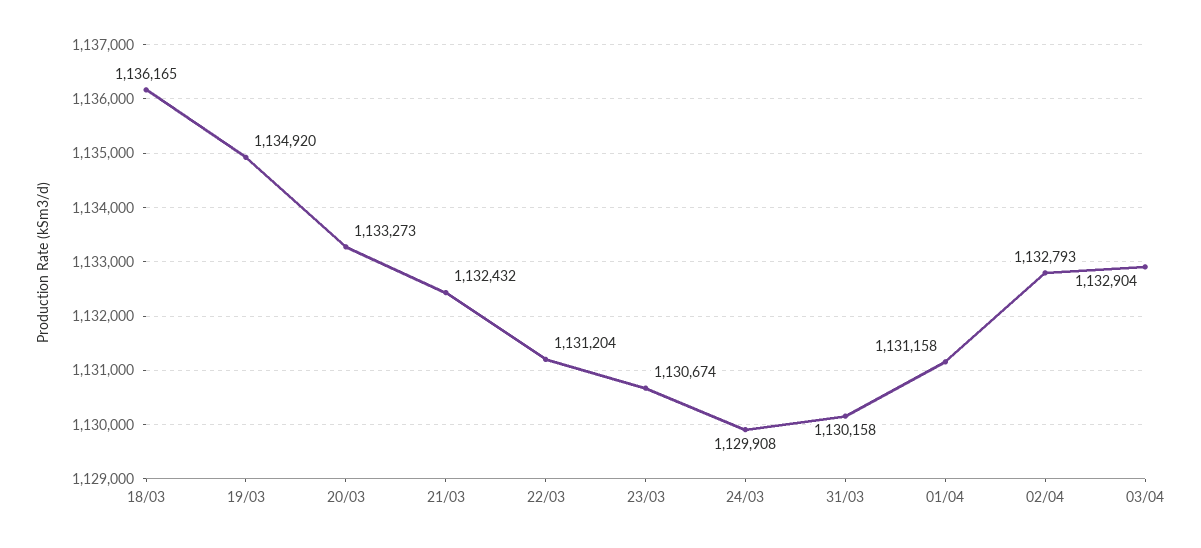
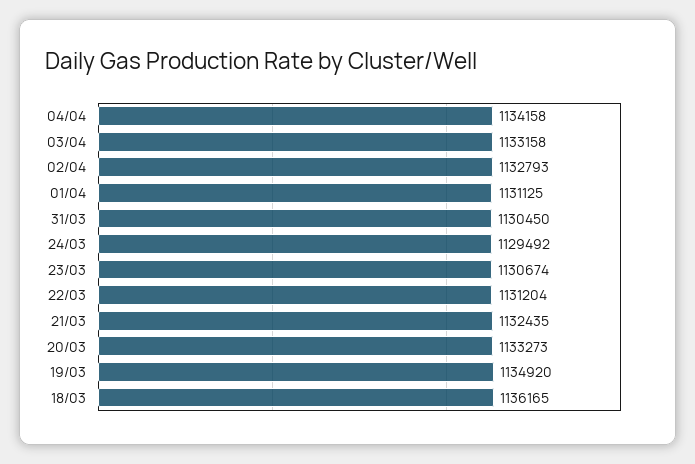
21/03: 1132432 -> 1132435
24/03: 1129908 -> 1129492
31/03: 1130158 -> 1130450
01/04: 1131158 -> 1131125
03/04: 1132904 -> 1133158
04/04: none -> 1134158

